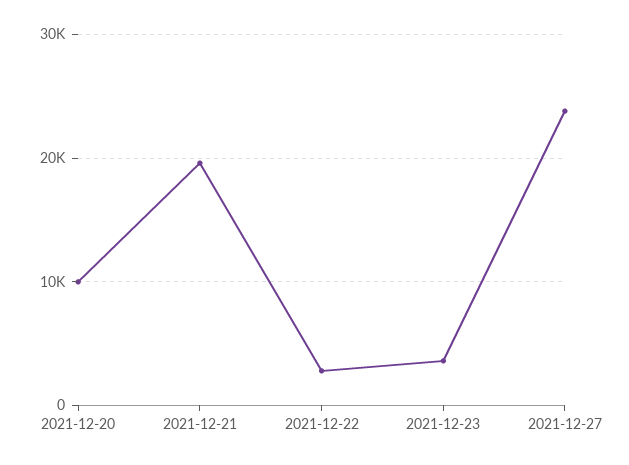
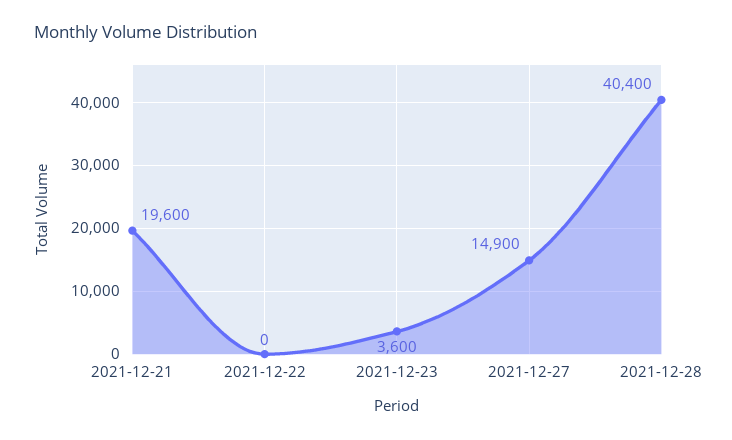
2021-12-20: 10000 -> none
2021-12-22: 3000 -> 0
2021-12-27: 24000 -> 14900
2021-12-28: none -> 40400

